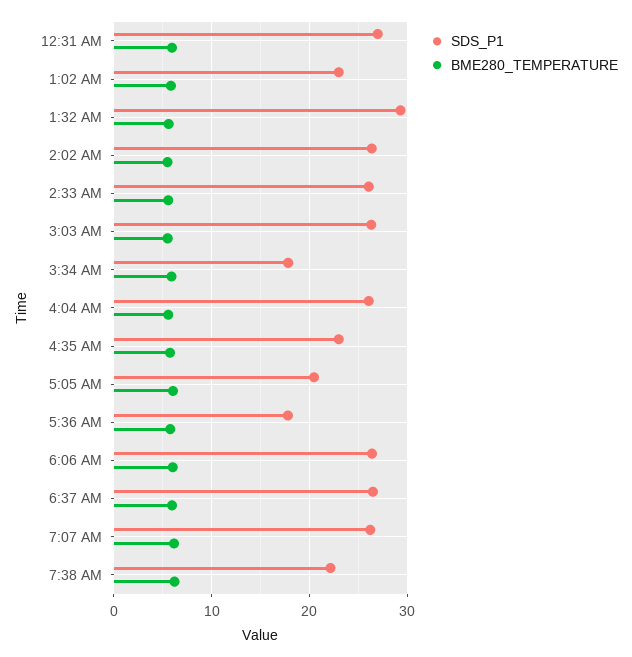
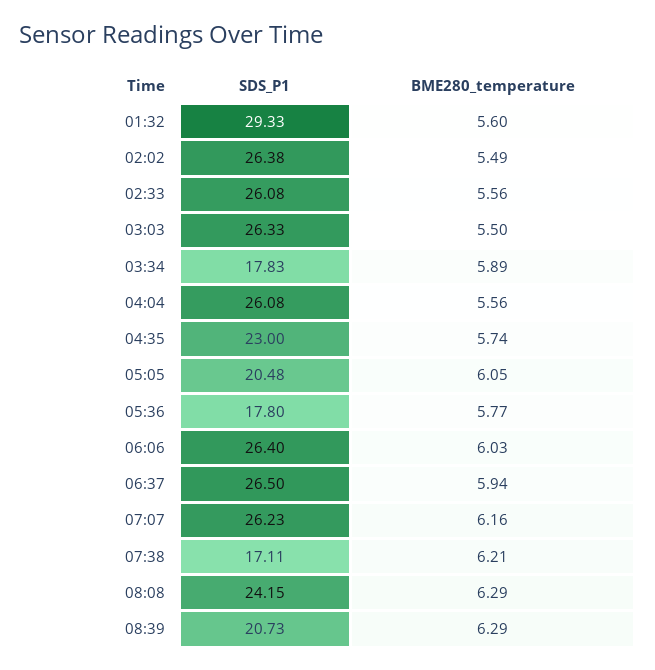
SDS_P1, 12:31 AM: 27 -> none
BME280_TEMPERATURE, 12:31 AM: 6 -> none
SDS_P1, 1:02 AM: 23 -> none
BME280_TEMPERATURE, 1:02 AM: 6 -> none
SDS_P1, 7:38 AM: 22 -> 17.11
SDS_P1, 08:08: none -> 24.15
BME280_TEMPERATURE, 08:08: none -> 6.29
SDS_P1, 08:39: none -> 20.73
BME280_TEMPERATURE, 08:39: none -> 6.29

